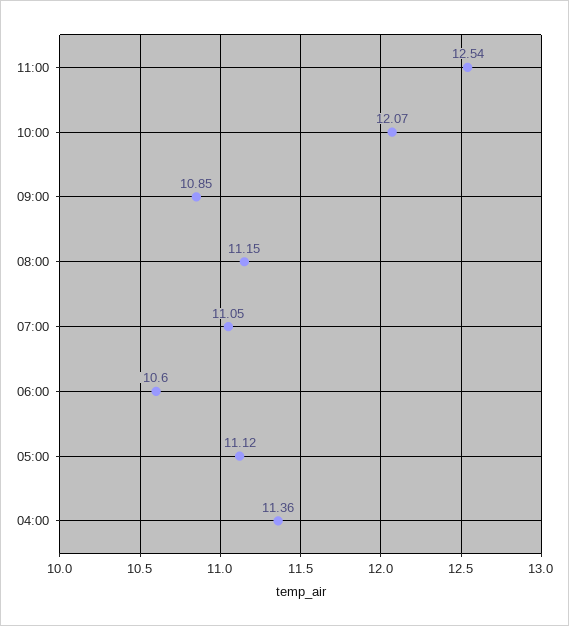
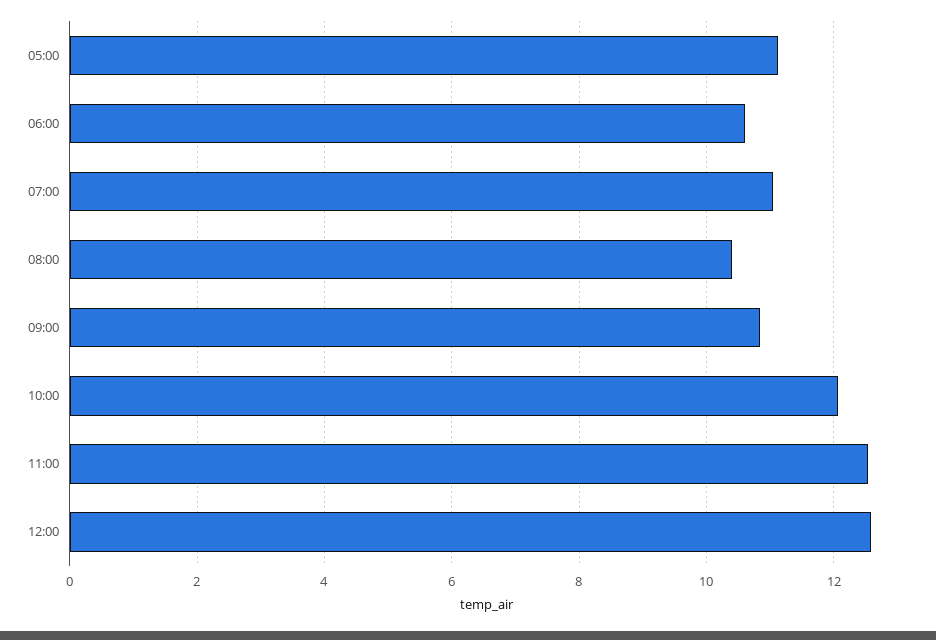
08:00: 11.15 -> 10.4
04:00: 11.36 -> none
12:00: none -> 12.6

